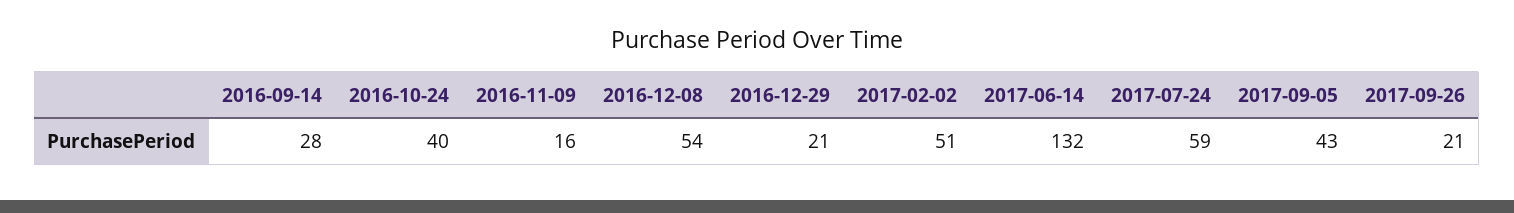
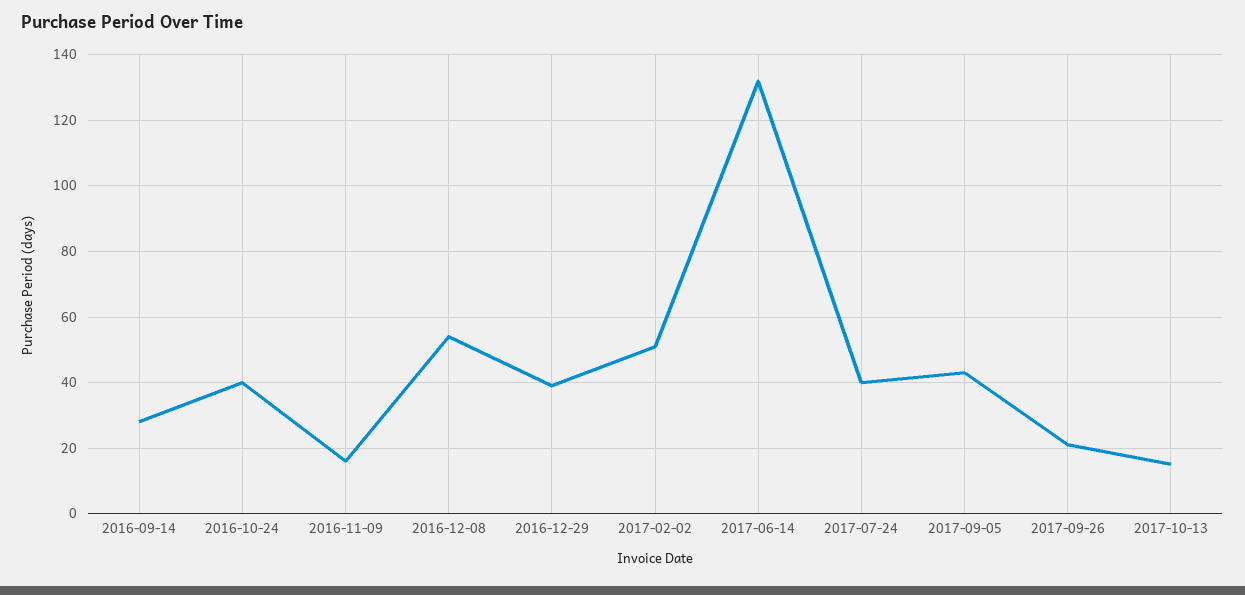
2016-12-29: 21 -> 40
2017-07-24: 59 -> 40
2017-10-13: none -> 15

